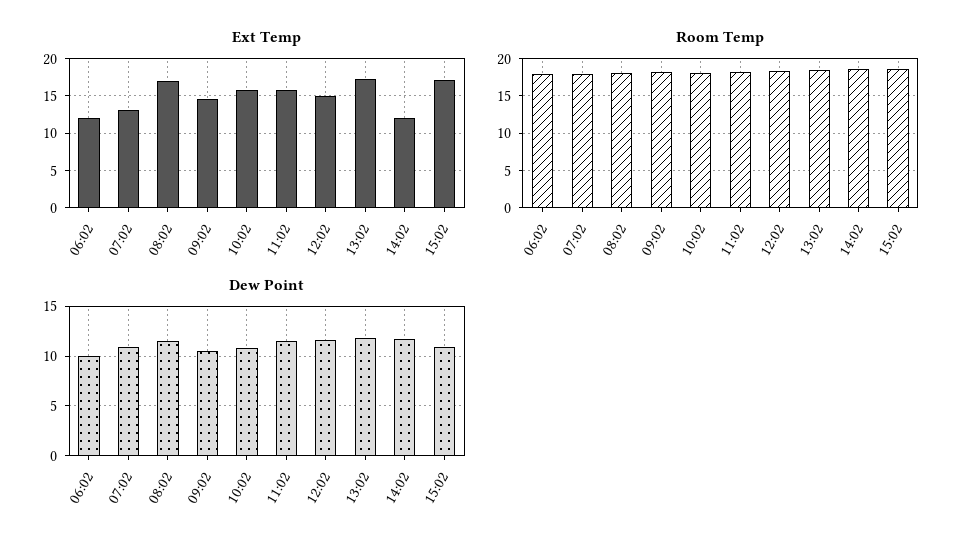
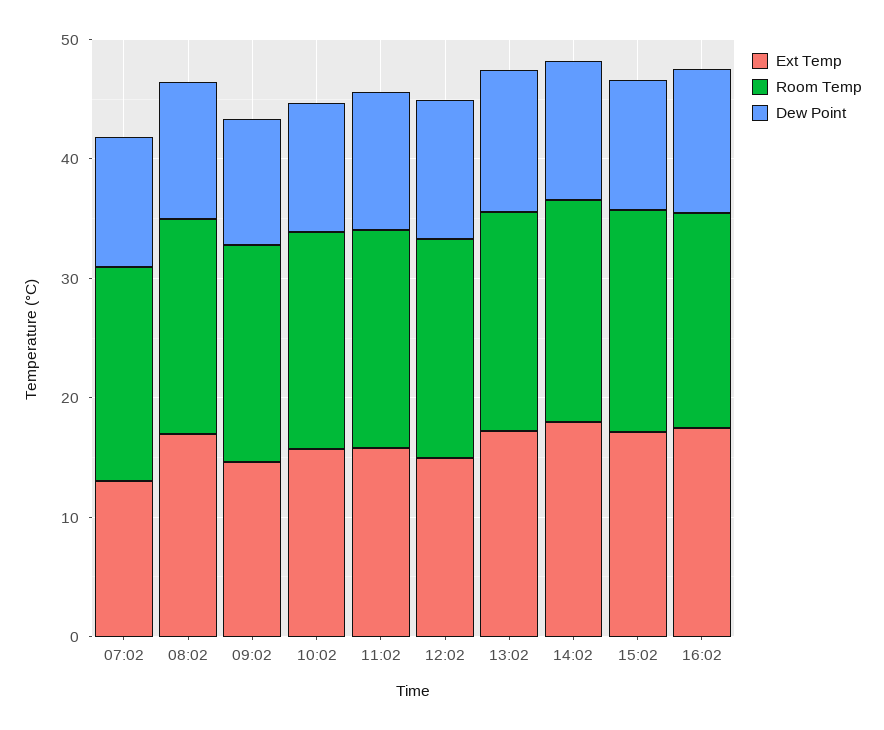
Ext Temp, 06:02: 12 -> none
Ext Temp, 14:02: 12 -> 18
Room Temp, 06:02: 18 -> none
Dew Point, 06:02: 10 -> none
Ext Temp, 16:02: none -> 18
Room Temp, 16:02: none -> 18
Dew Point, 16:02: none -> 12

